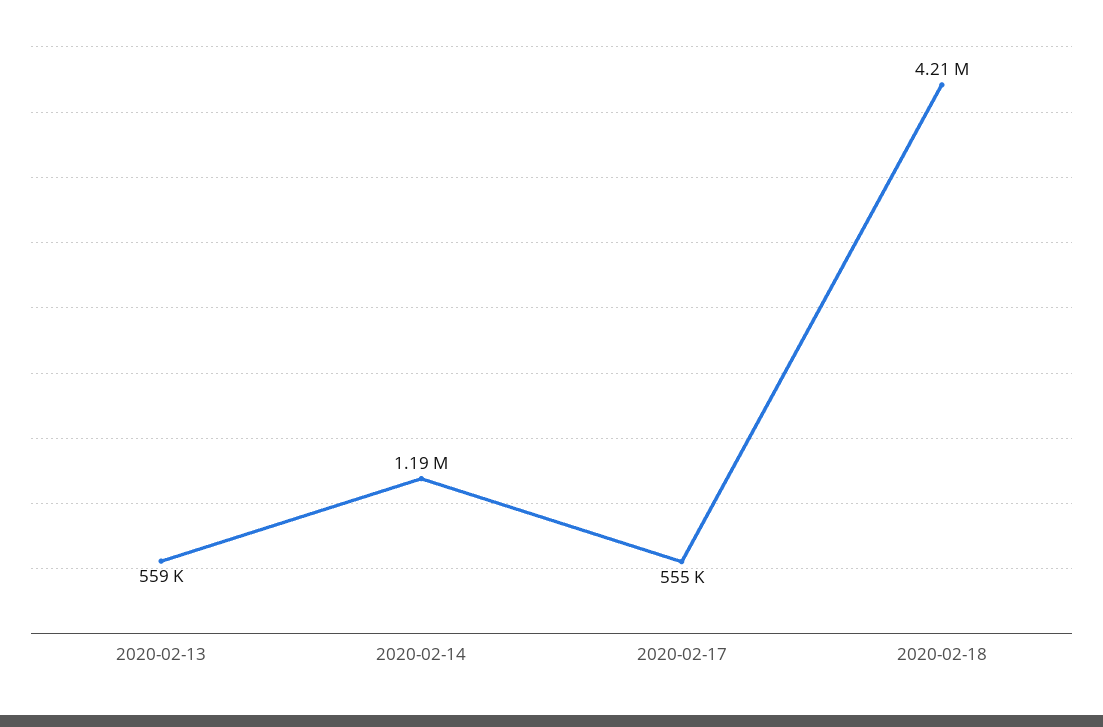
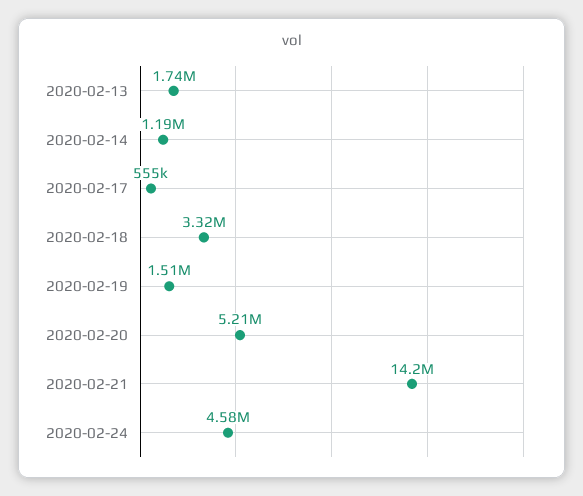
2020-02-13: 559000 -> 1740000
2020-02-18: 4210000 -> 3320000
2020-02-19: none -> 1510000
2020-02-20: none -> 5210000
2020-02-21: none -> 14200000
2020-02-24: none -> 4580000

